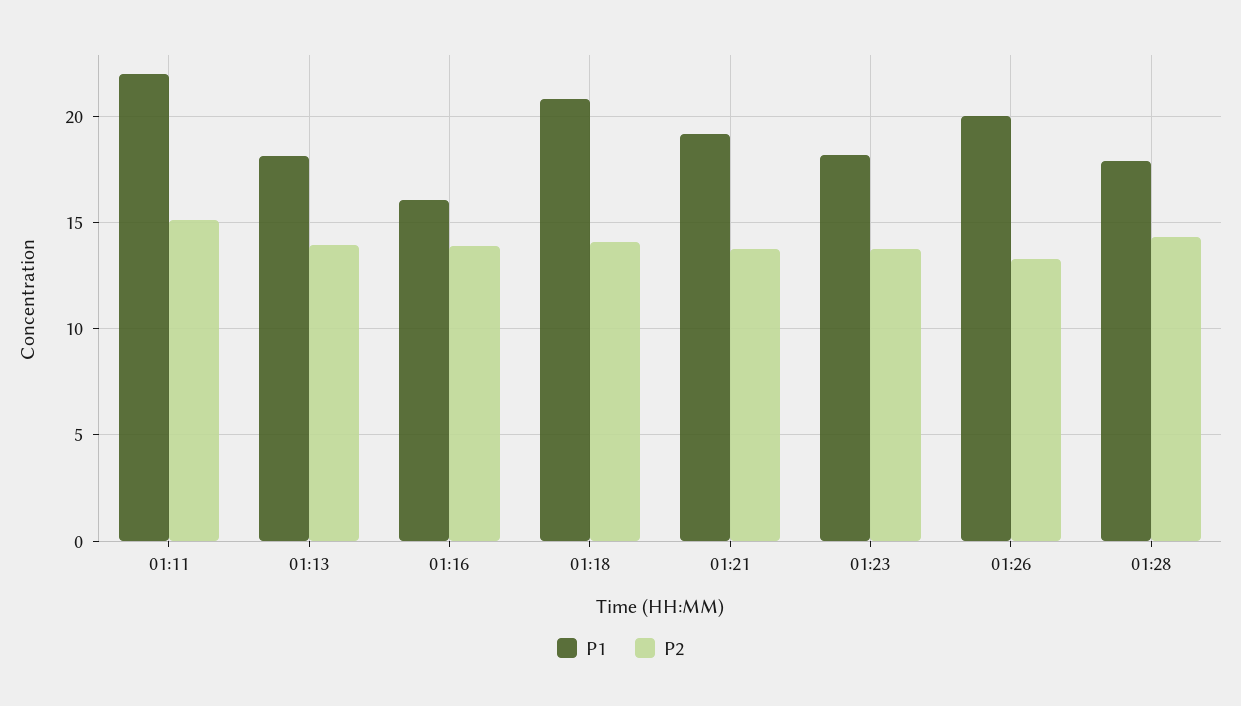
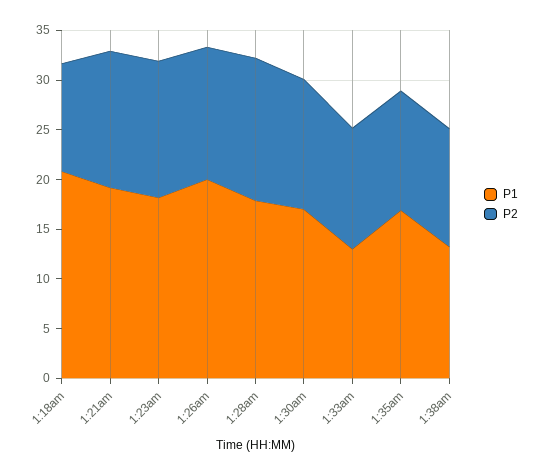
P1, 01:11: 22 -> none
P2, 01:11: 15 -> none
P1, 01:13: 18 -> none
P2, 01:13: 14 -> none
P1, 01:16: 16 -> none
P2, 01:16: 14 -> none
P2, 01:18: 14 -> 11
P1, 1:30am: none -> 17
P2, 1:30am: none -> 13
P1, 1:33am: none -> 13
P2, 1:33am: none -> 12
P1, 1:35am: none -> 17
P2, 1:35am: none -> 12
P1, 1:38am: none -> 13
P2, 1:38am: none -> 12

